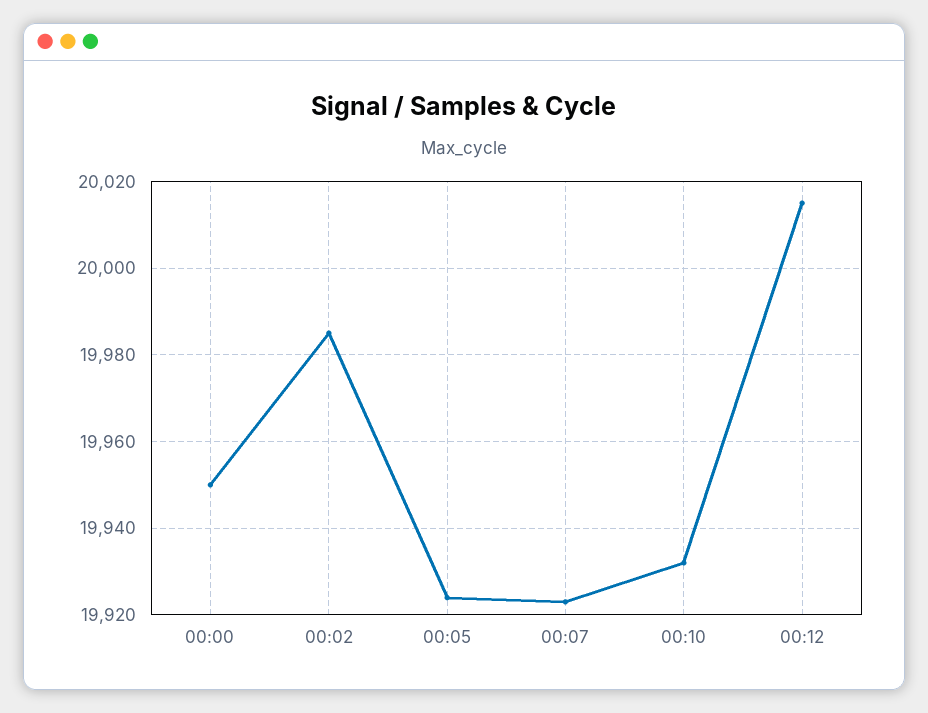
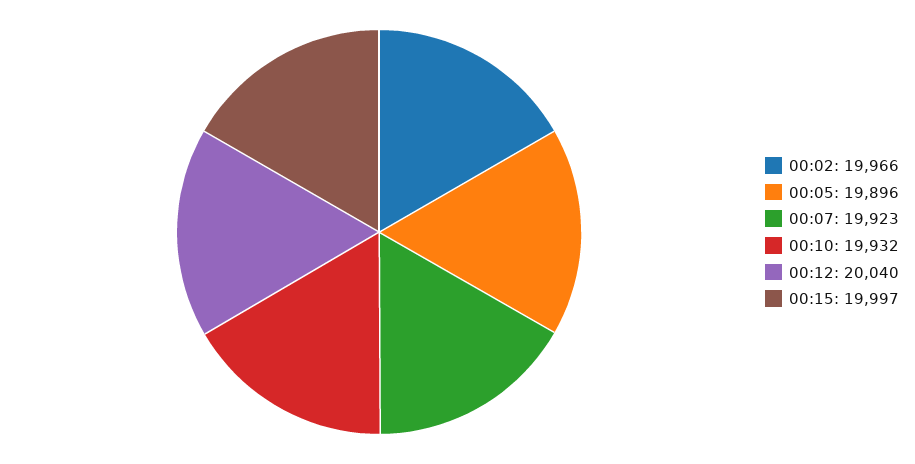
00:00: 19950 -> none
00:02: 19985 -> 19966
00:05: 19925 -> 19896
00:12: 20015 -> 20040
00:15: none -> 19997

